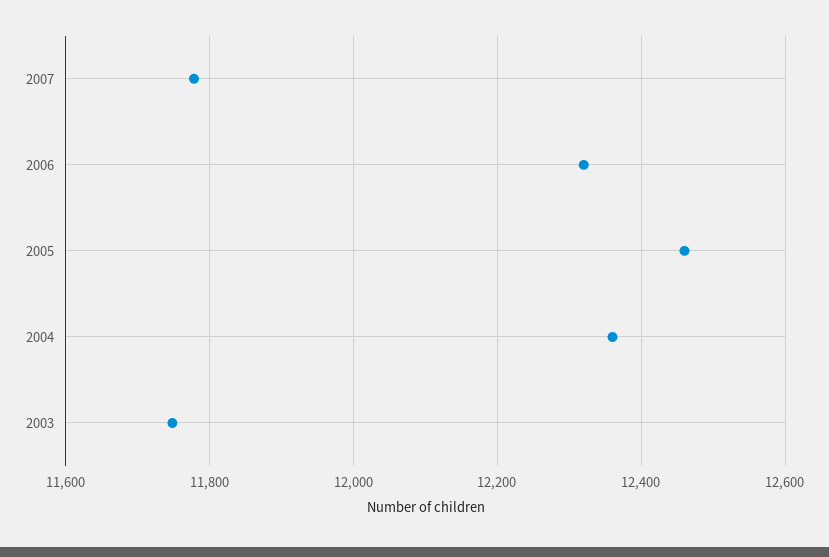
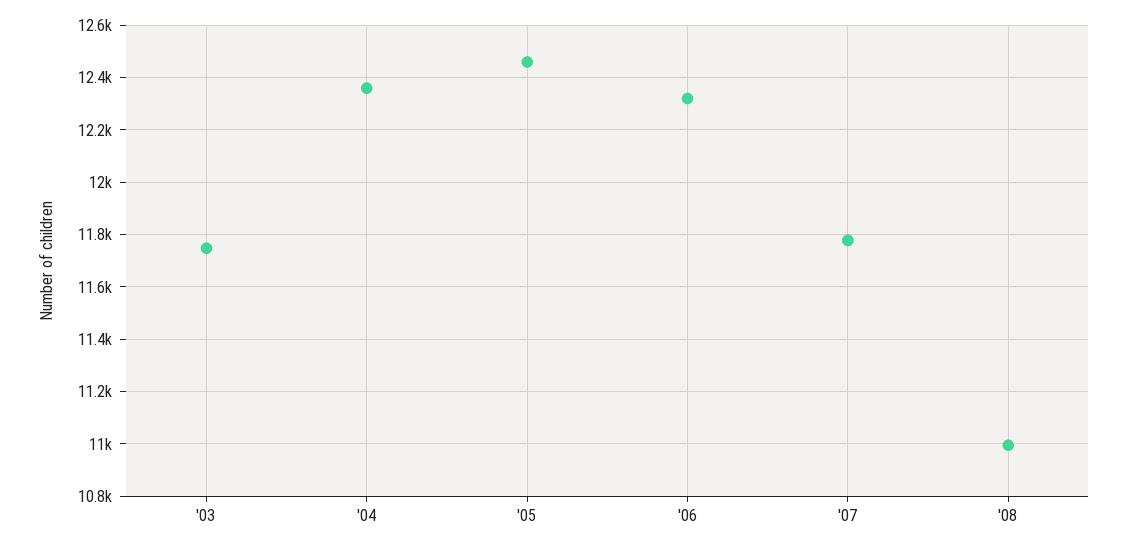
'08: none -> 11000

